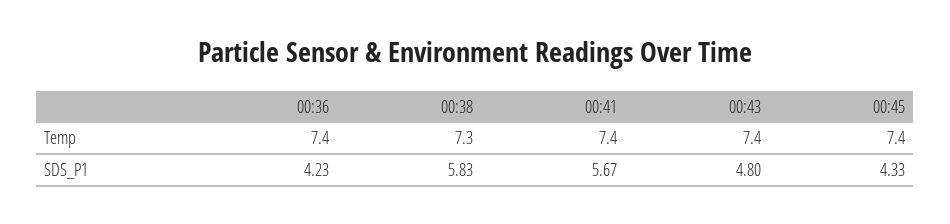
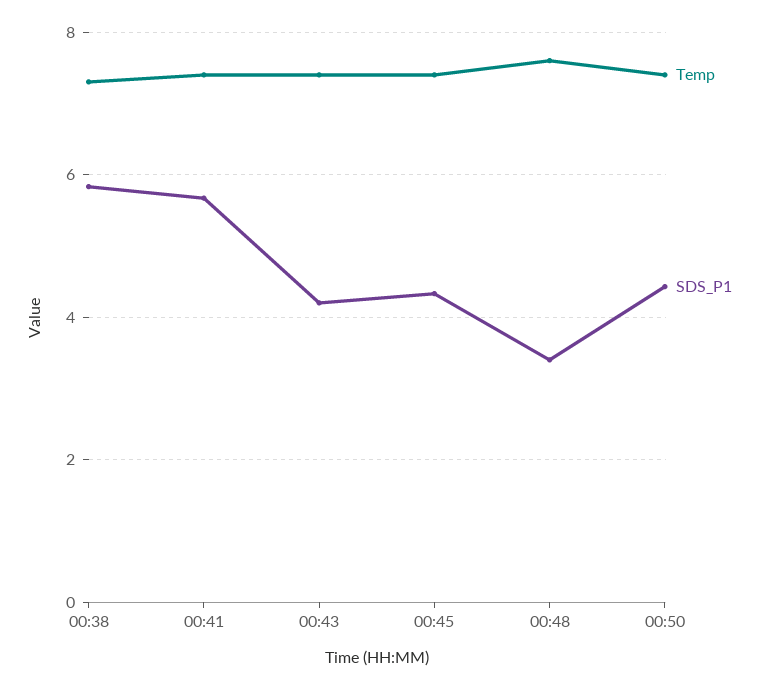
Temp, 00:36: 7.4 -> none
SDS_P1, 00:36: 4.23 -> none
SDS_P1, 00:43: 4.8 -> 4.2
Temp, 00:48: none -> 7.6
SDS_P1, 00:48: none -> 3.4
Temp, 00:50: none -> 7.4
SDS_P1, 00:50: none -> 4.4

